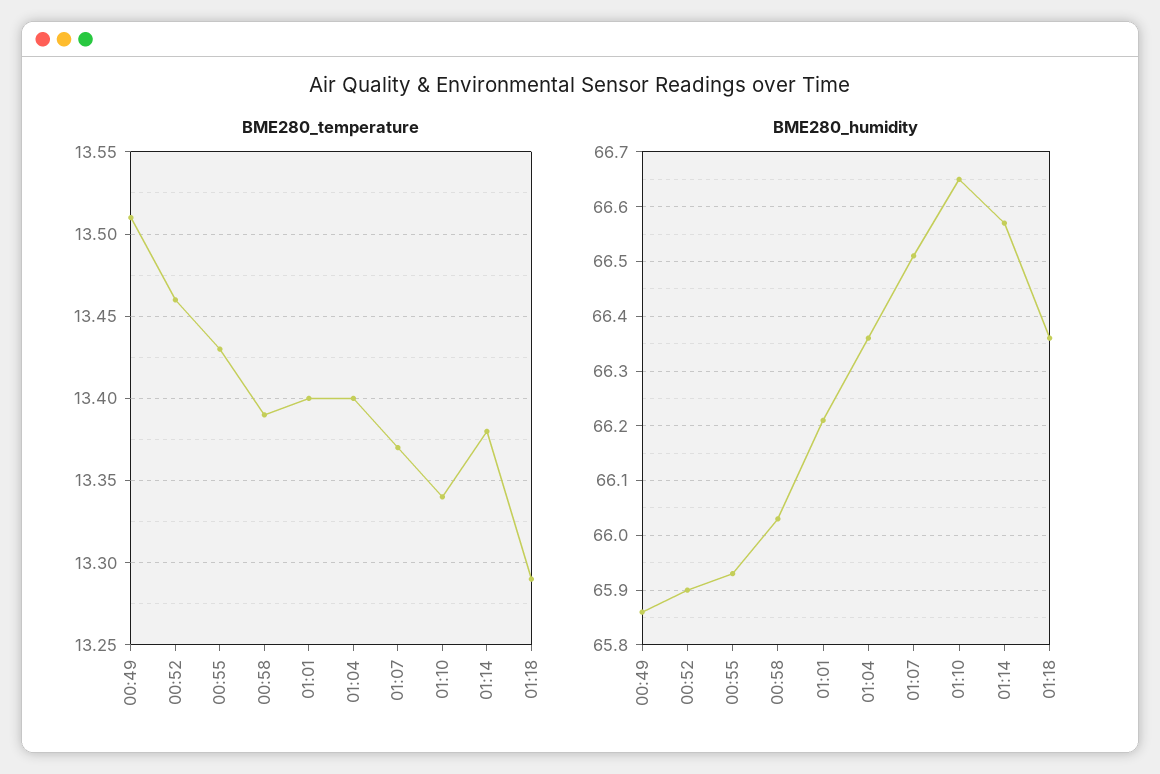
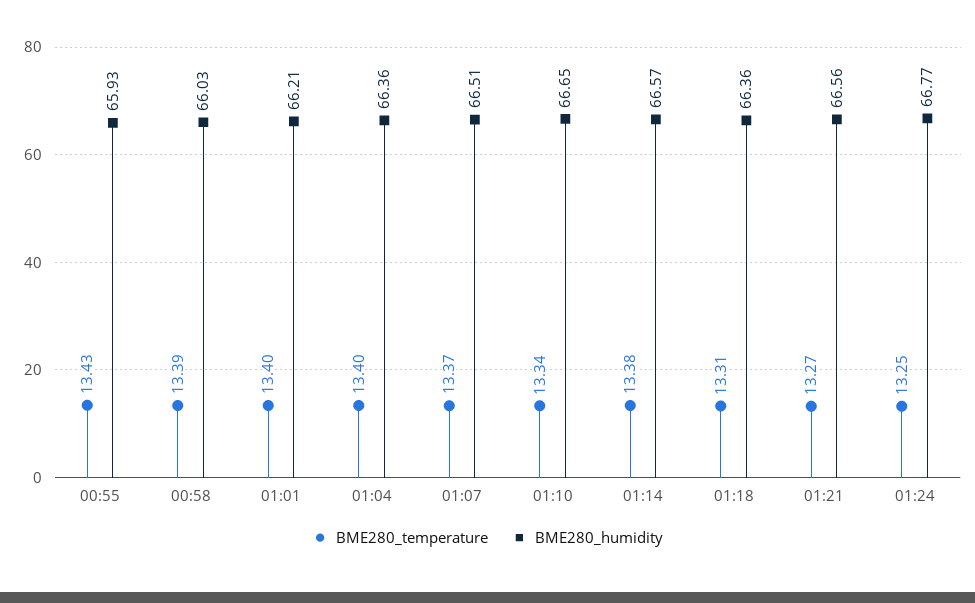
BME280_temperature, 00:49: 13.51 -> none
BME280_temperature, 00:52: 13.46 -> none
BME280_temperature, 01:18: 13.29 -> 13.31
BME280_humidity, 00:49: 65.85 -> none
BME280_humidity, 00:52: 65.9 -> none
BME280_temperature, 01:21: none -> 13.27
BME280_humidity, 01:21: none -> 66.56
BME280_temperature, 01:24: none -> 13.25
BME280_humidity, 01:24: none -> 66.77

